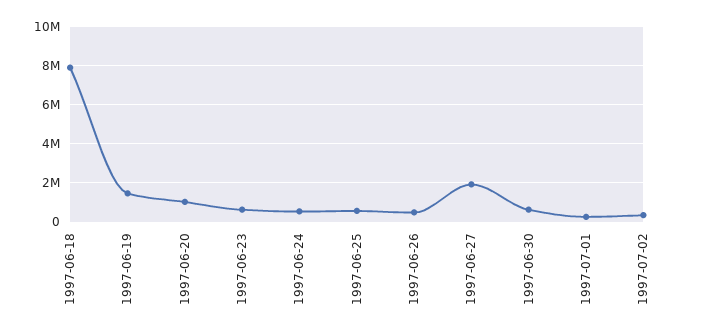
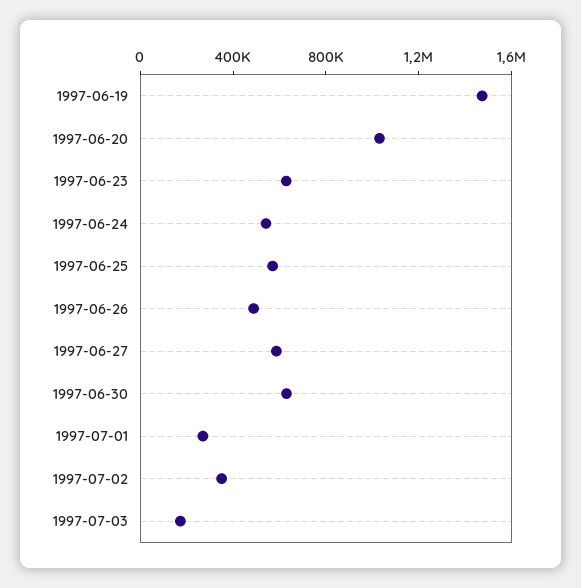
1997-06-18: 8000000 -> none
1997-06-27: 2000000 -> 600000
1997-07-03: none -> 200000

